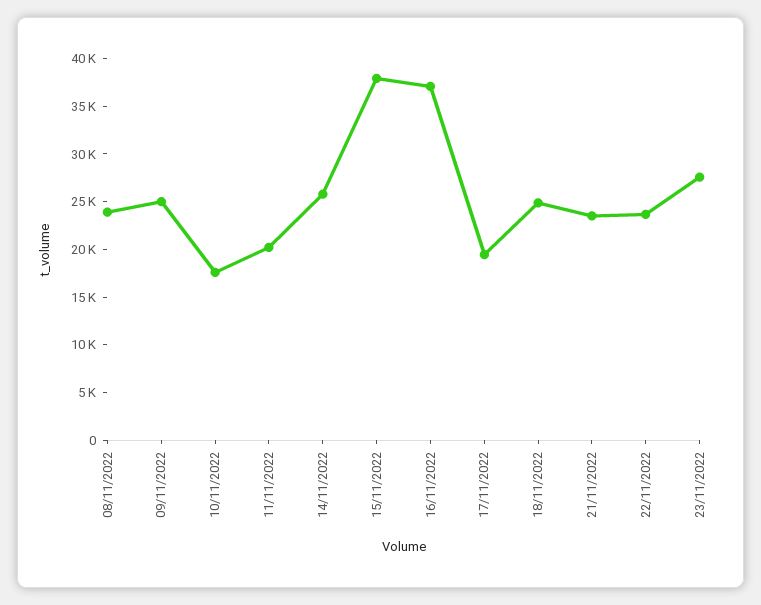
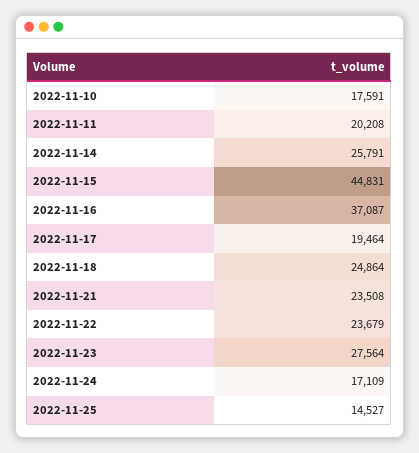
08/11/2022: 24000 -> none
09/11/2022: 25000 -> none
15/11/2022: 38000 -> 44831
2022-11-24: none -> 17109
2022-11-25: none -> 14527

